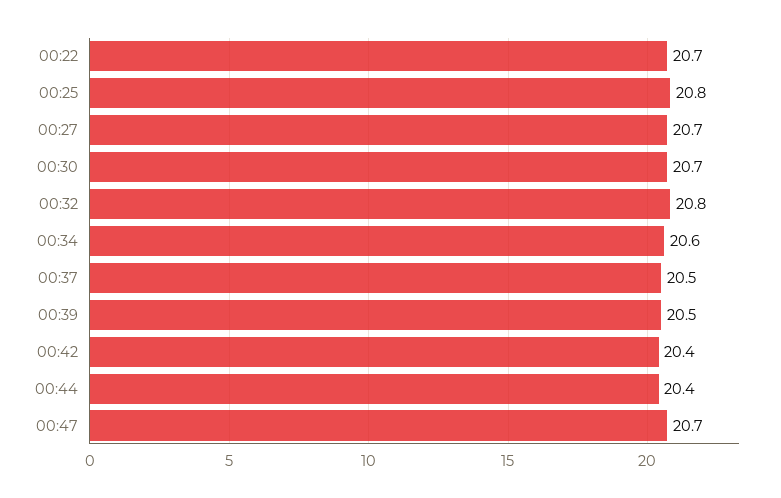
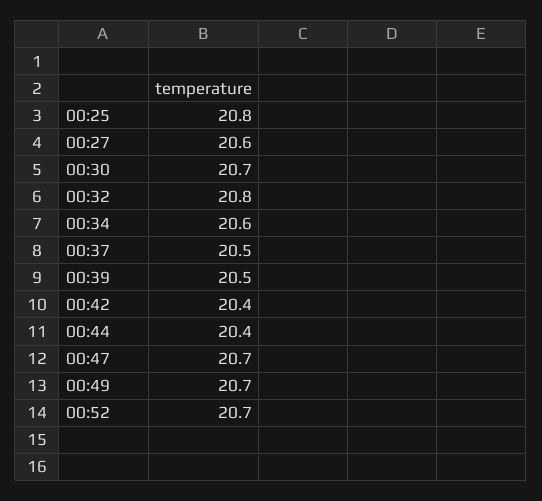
00:22: 20.7 -> none
00:27: 20.7 -> 20.6
00:49: none -> 20.7
00:52: none -> 20.7

